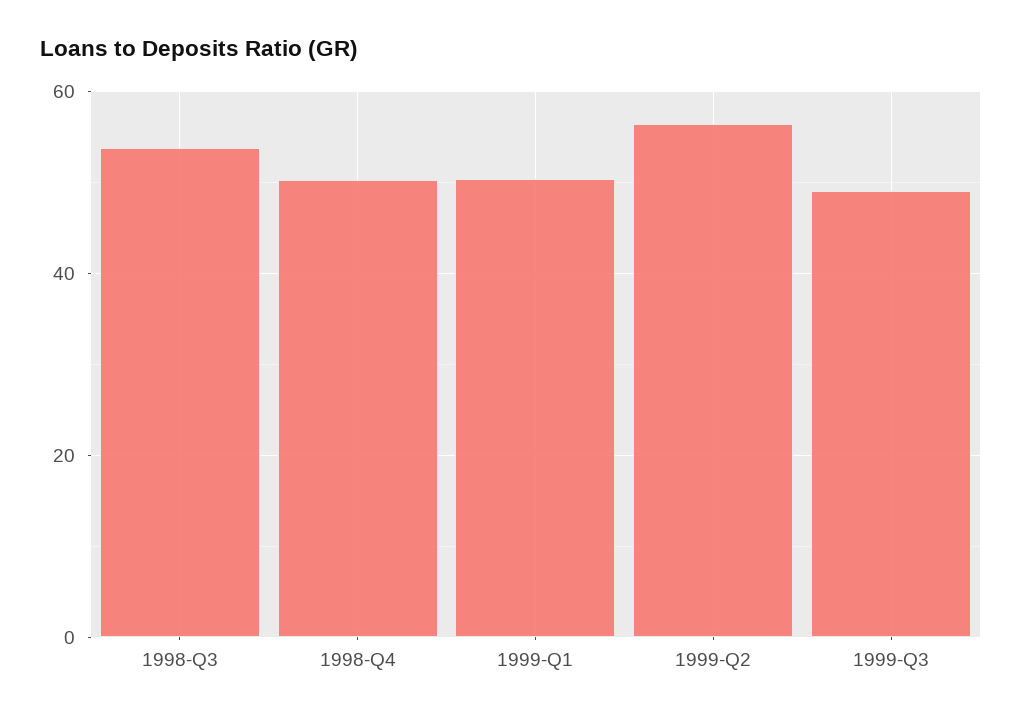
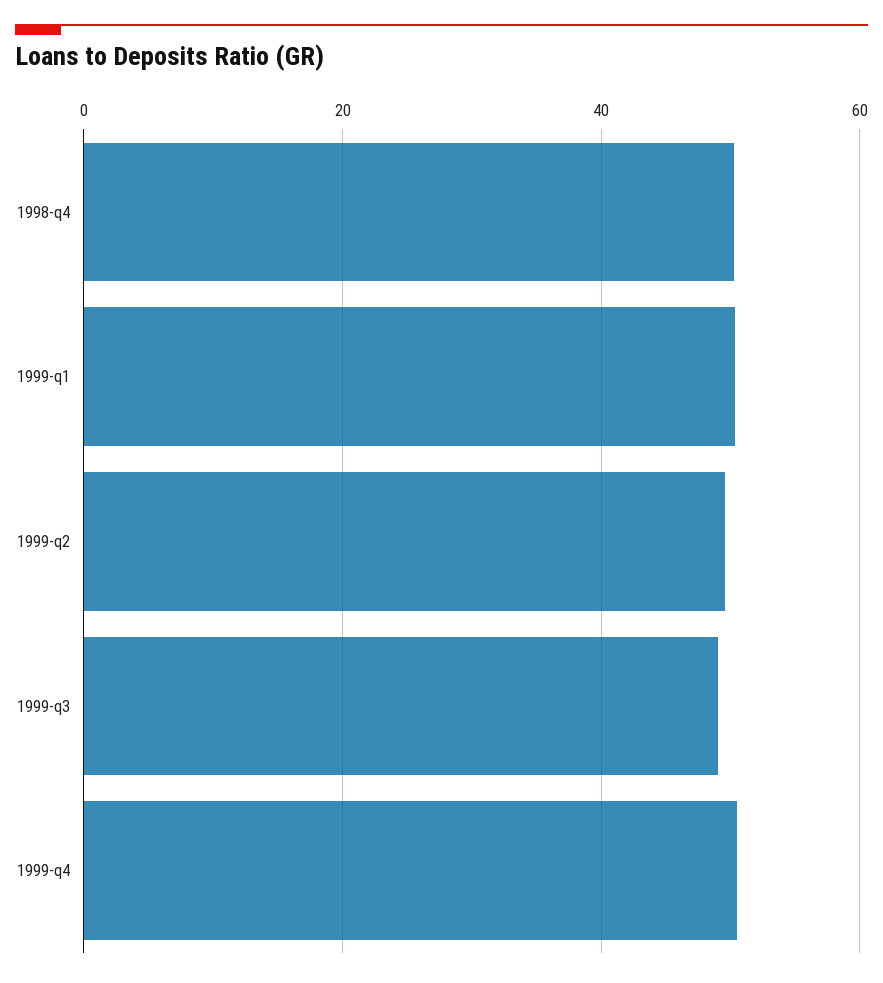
1998-Q3: 54 -> none
1999-Q2: 56 -> 50
1999-q4: none -> 50

